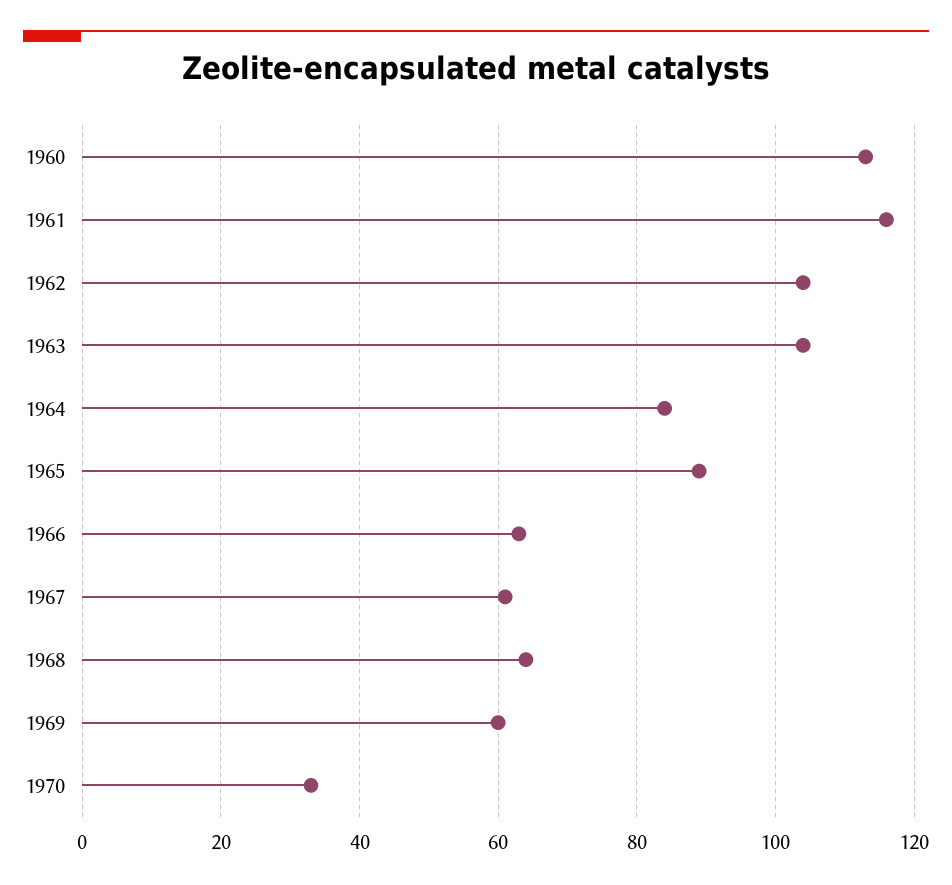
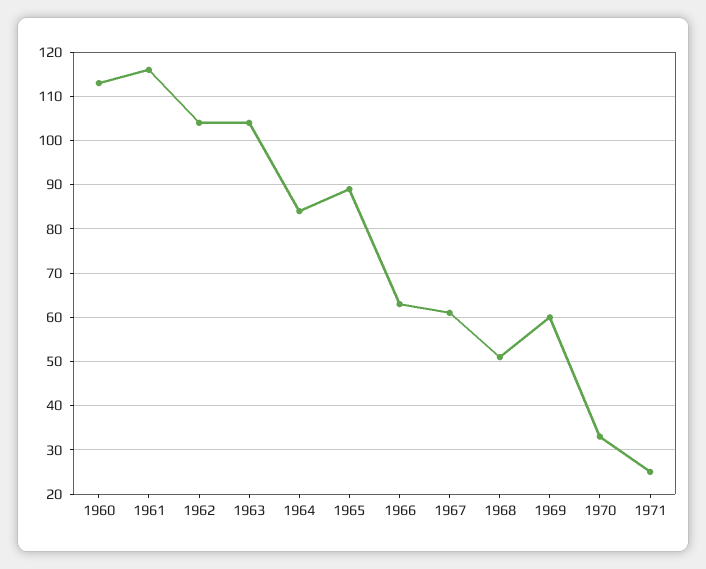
1968: 65 -> 50
1971: none -> 25

